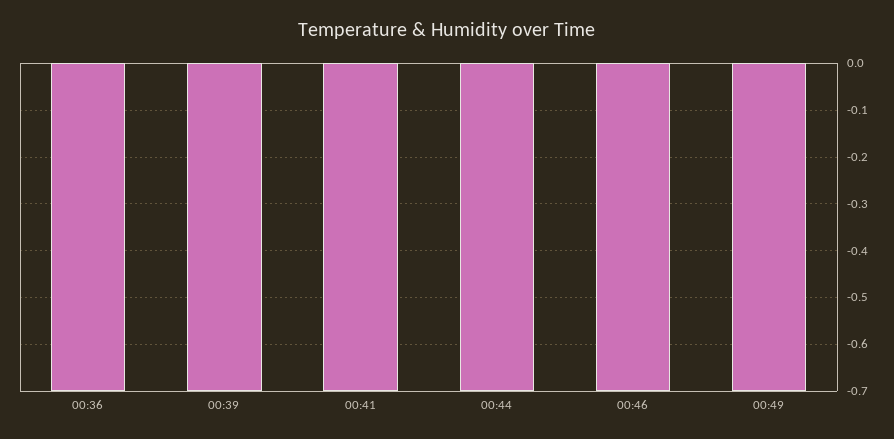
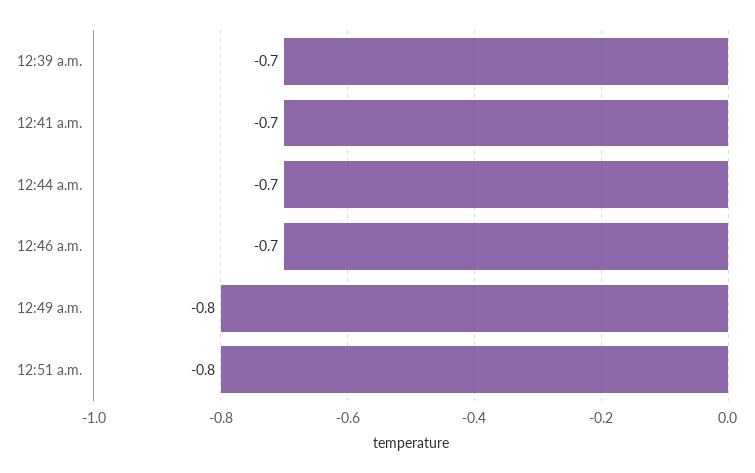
00:36: -0.7 -> none
00:49: -0.7 -> -0.8
12:51 a.m.: none -> -0.8

